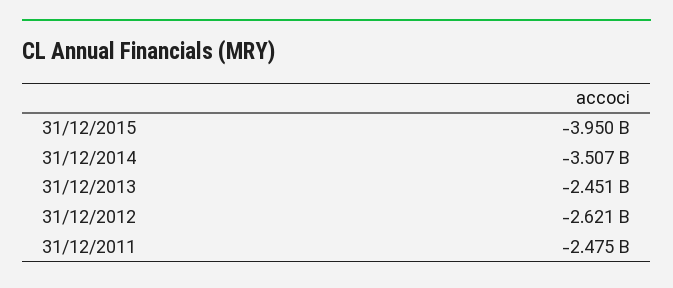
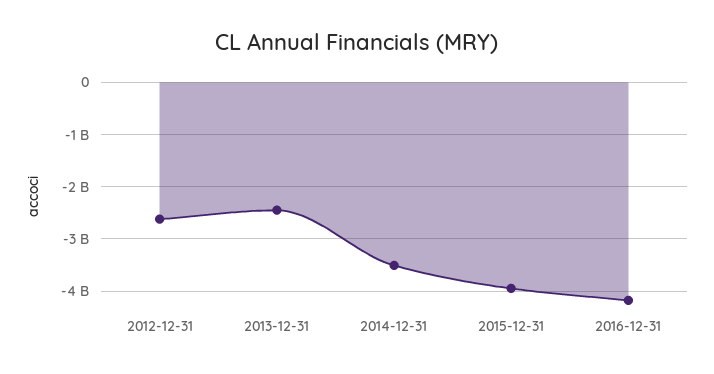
31/12/2011: -2475000000 -> none
2016-12-31: none -> -4200000000

